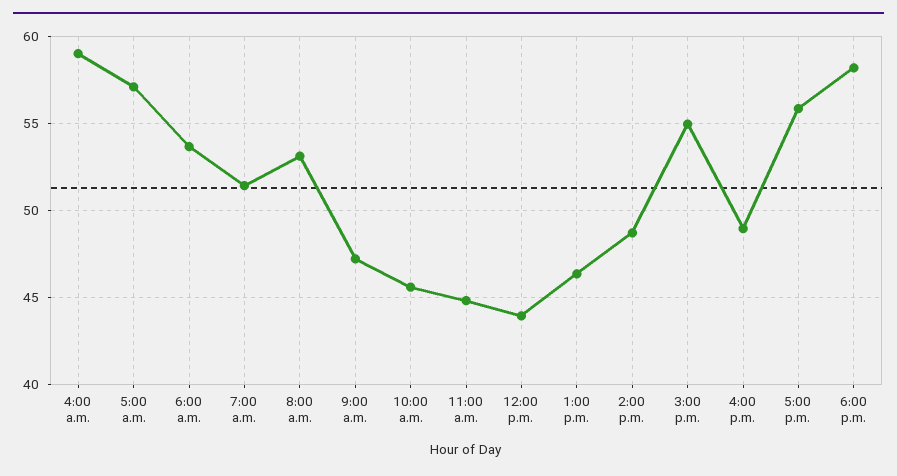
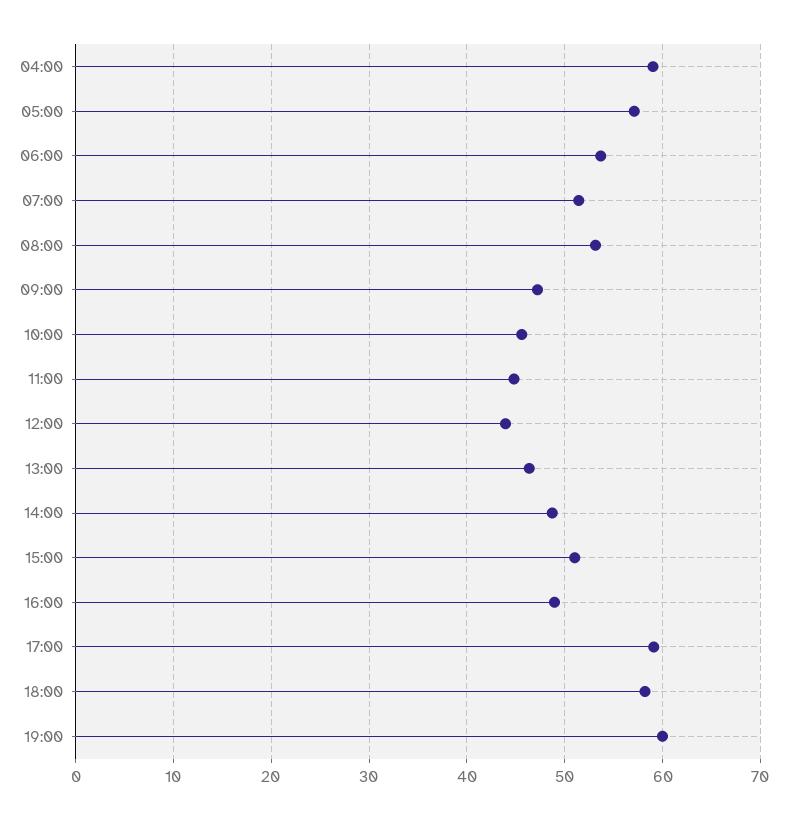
3:00 p.m.: 55 -> 51
5:00 p.m.: 56 -> 59
19:00: none -> 60

